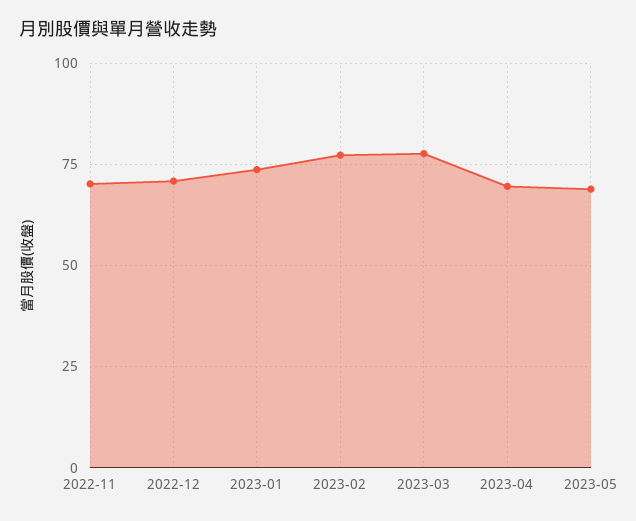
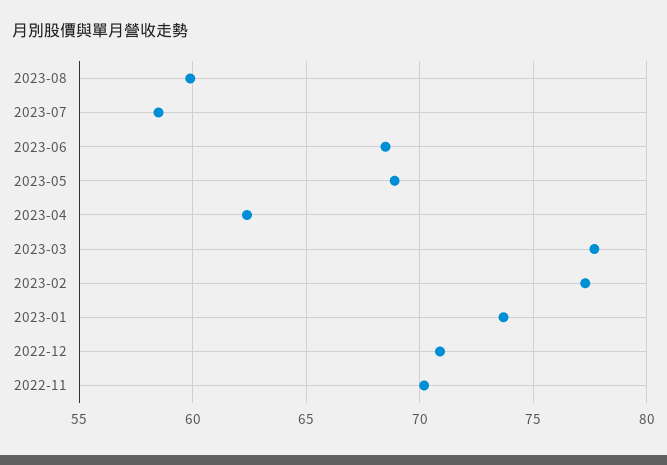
2023-04: 70 -> 62.5
2023-08: none -> 60
2023-07: none -> 58.5
2023-06: none -> 68.5

